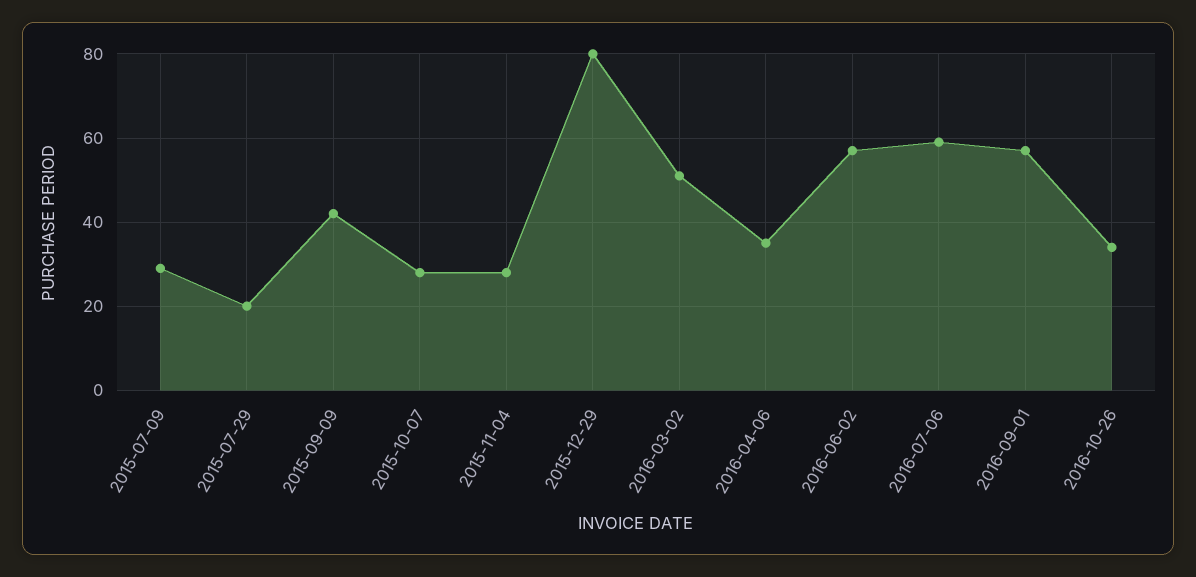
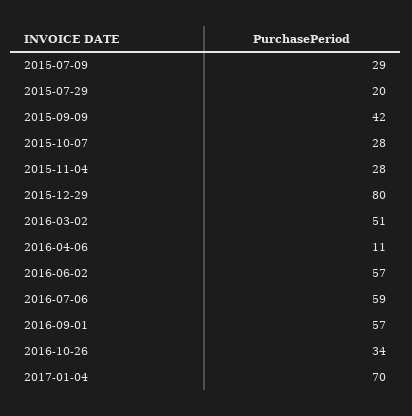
2016-04-06: 35 -> 11
2017-01-04: none -> 70

